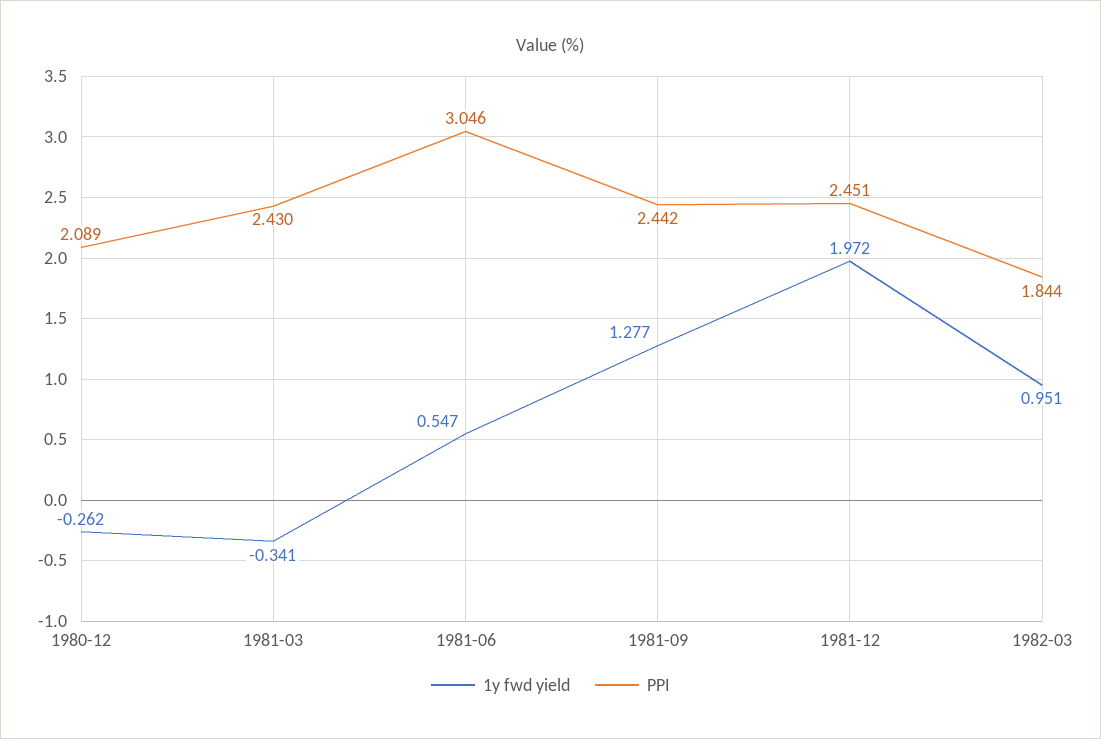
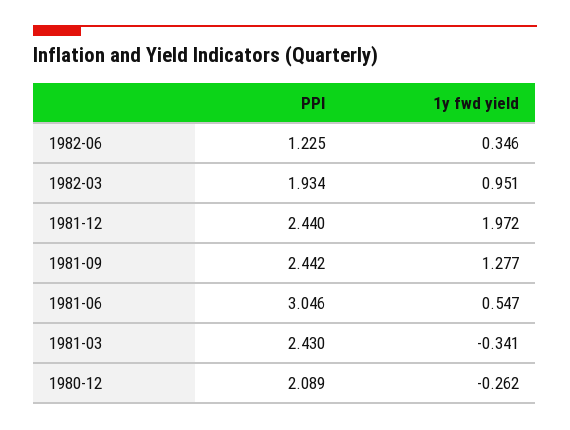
PPI, 1981-12: 2.451 -> 2.44
PPI, 1982-03: 1.844 -> 1.934
PPI, 1982-06: none -> 1.225
1y fwd yield, 1982-06: none -> 0.346

